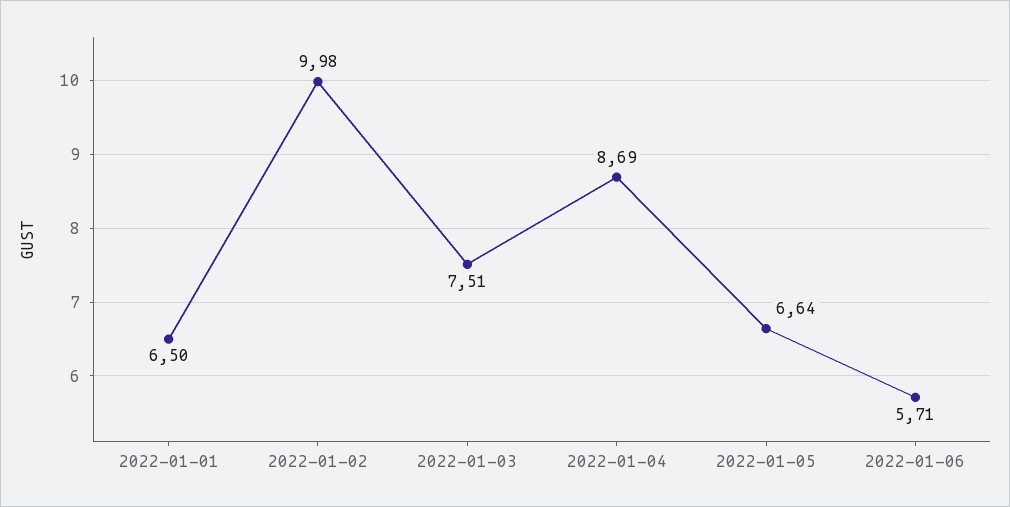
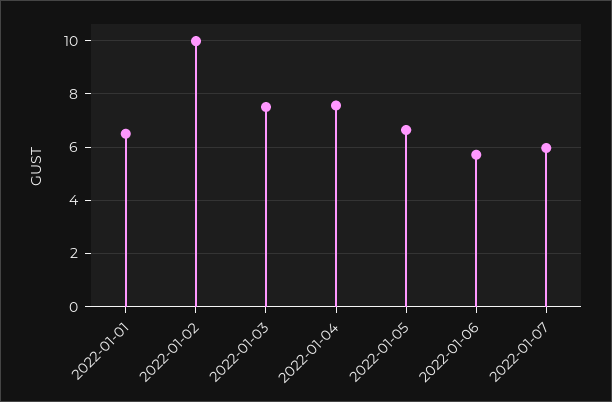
2022-01-04: 8.69 -> 7.5
2022-01-07: none -> 6

